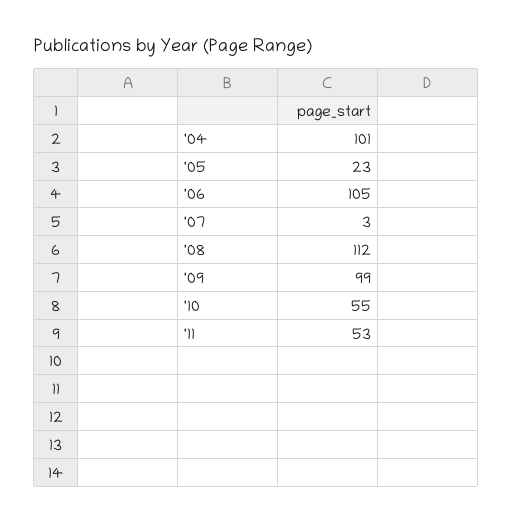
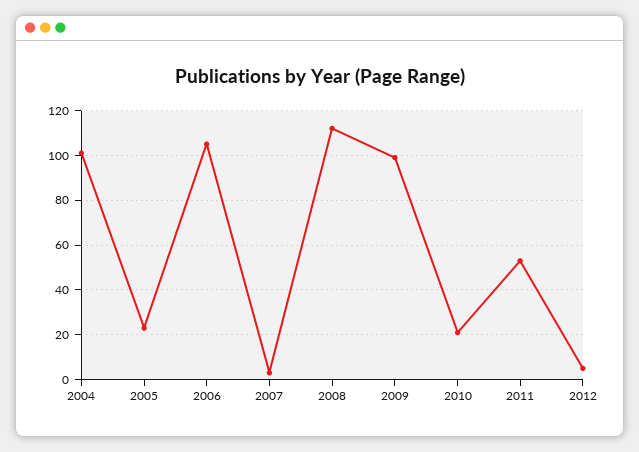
'10: 55 -> 20
2012: none -> 5

